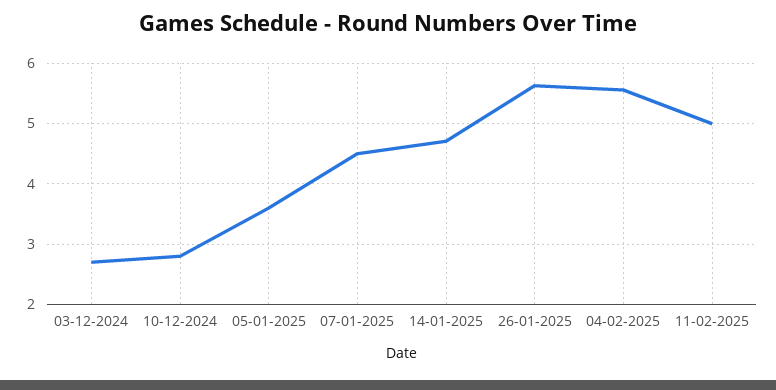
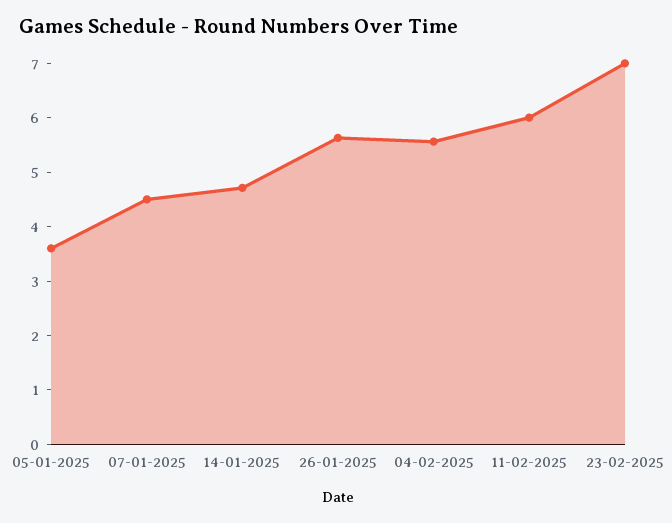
03-12-2024: 2.7 -> none
10-12-2024: 2.8 -> none
11-02-2025: 5 -> 6
23-02-2025: none -> 7

